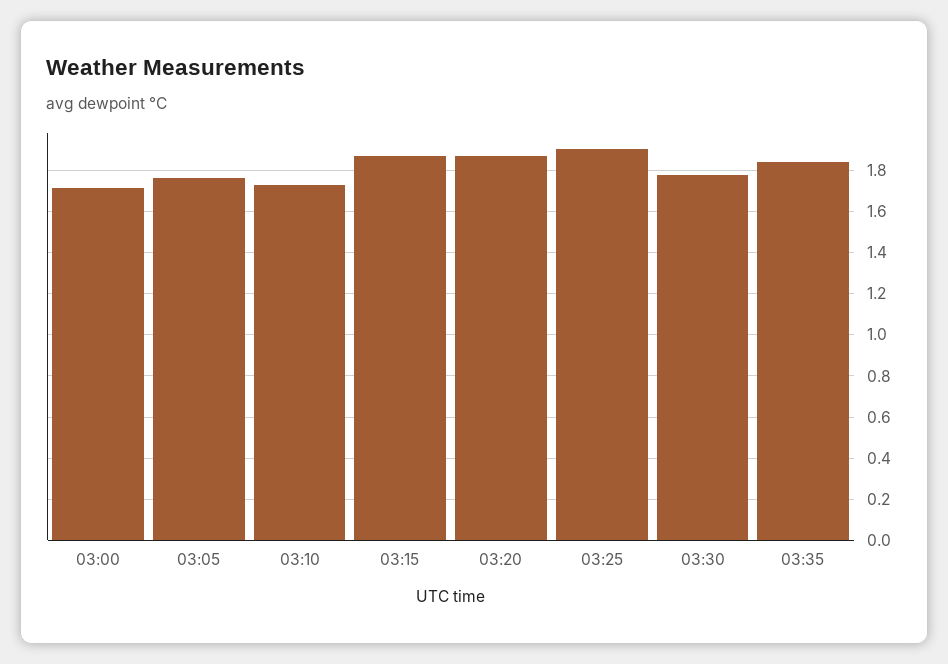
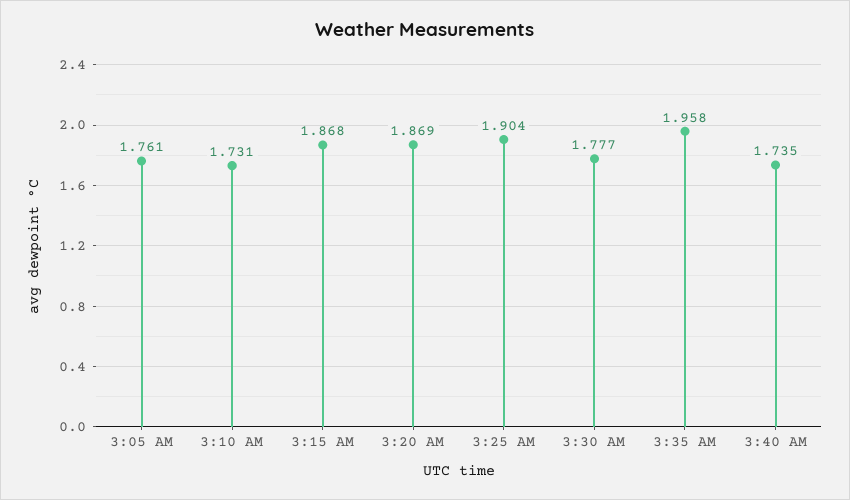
03:00: 1.7 -> none
03:35: 1.85 -> 1.958
3:40 AM: none -> 1.735

